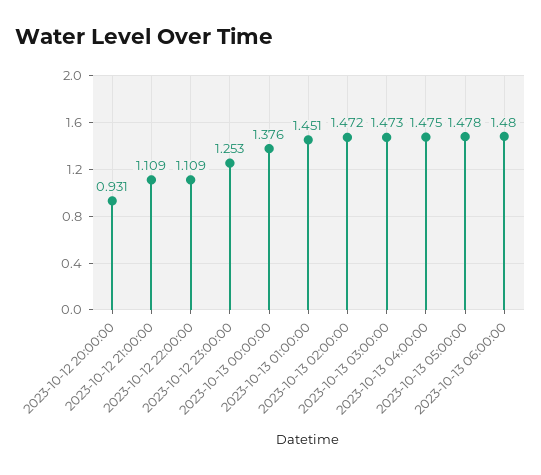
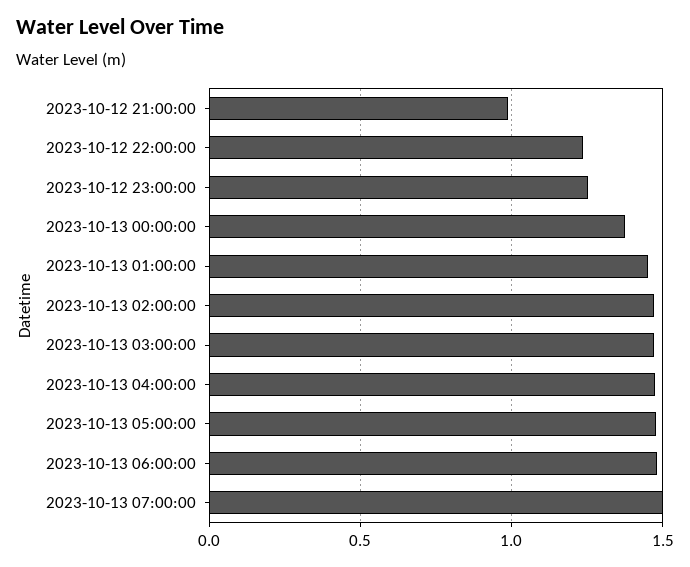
2023-10-12 20:00:00: 0.931 -> none
2023-10-12 21:00:00: 1.109 -> 1
2023-10-12 22:00:00: 1.109 -> 1.25
2023-10-13 07:00:00: none -> 1.5

